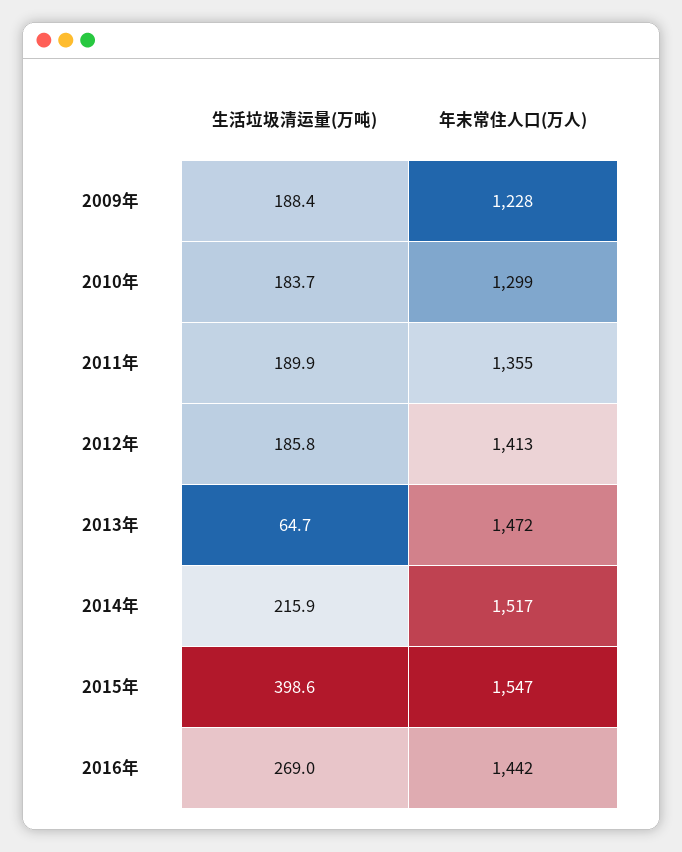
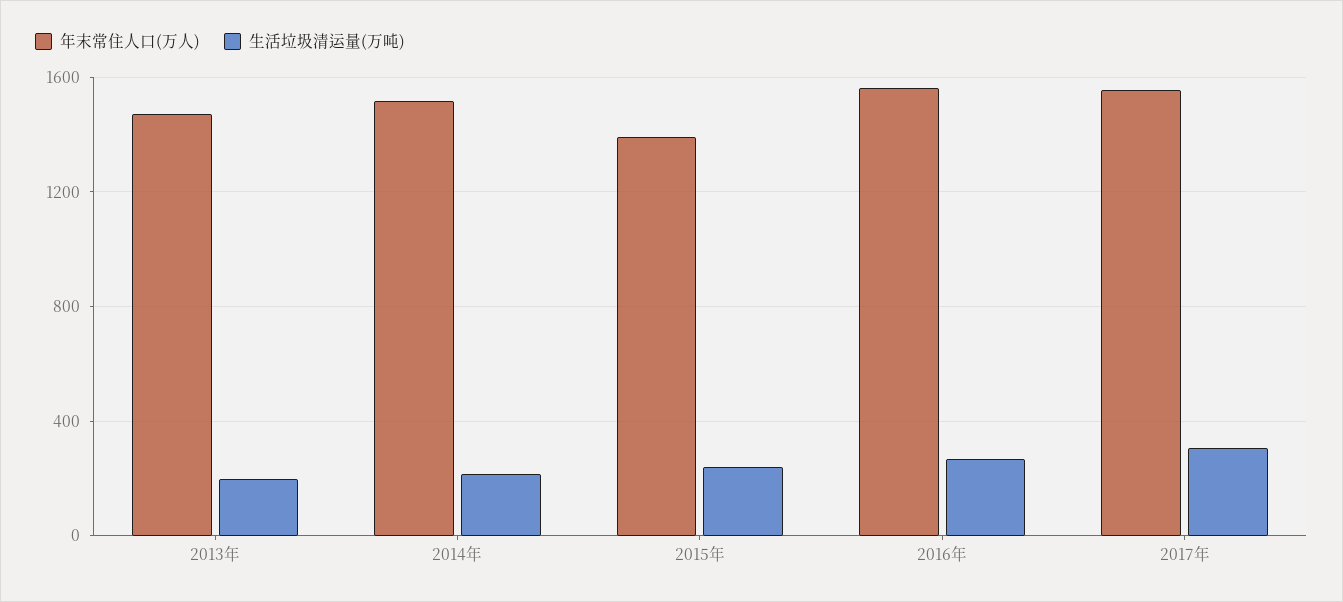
生活垃圾清运量(万吨), 2009年: 188.4 -> none
年末常住人口(万人), 2009年: 1228 -> none
生活垃圾清运量(万吨), 2010年: 183.7 -> none
年末常住人口(万人), 2010年: 1299 -> none
生活垃圾清运量(万吨), 2011年: 189.9 -> none
年末常住人口(万人), 2011年: 1355 -> none
生活垃圾清运量(万吨), 2012年: 185.8 -> none
年末常住人口(万人), 2012年: 1413 -> none
生活垃圾清运量(万吨), 2013年: 64.7 -> 200
生活垃圾清运量(万吨), 2015年: 398.6 -> 250
年末常住人口(万人), 2015年: 1547 -> 1400
年末常住人口(万人), 2016年: 1442 -> 1550
年末常住人口(万人), 2017年: none -> 1550
生活垃圾清运量(万吨), 2017年: none -> 300

